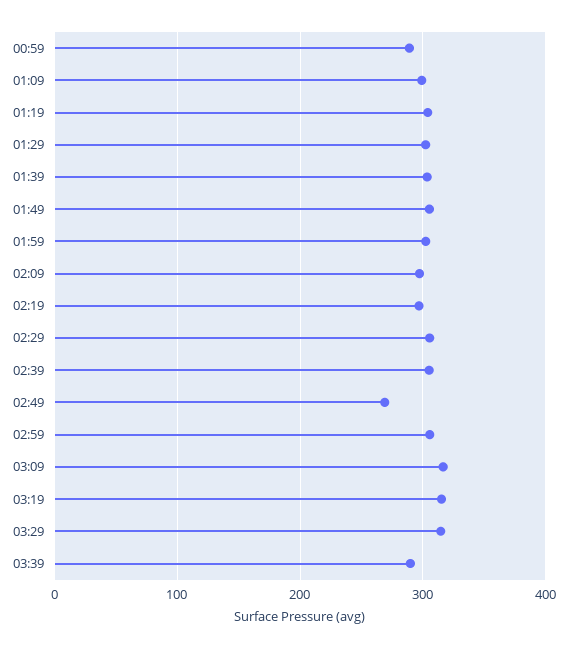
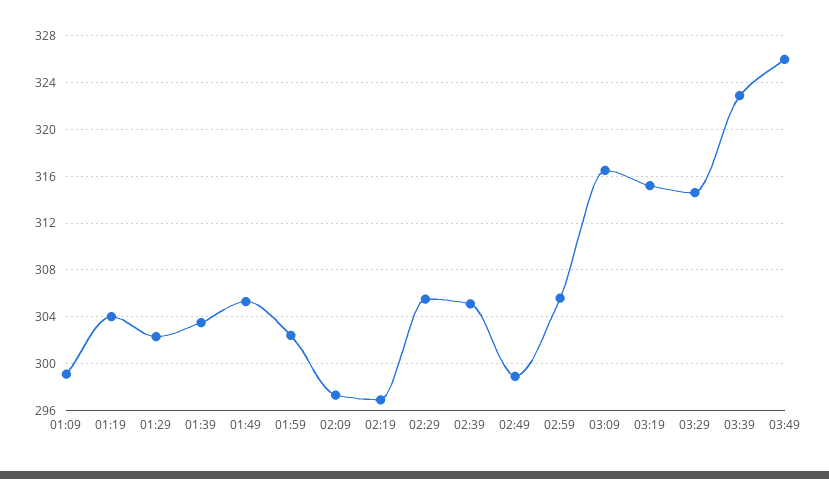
00:59: 290 -> none
02:49: 270 -> 299
03:39: 290 -> 323
03:49: none -> 326

